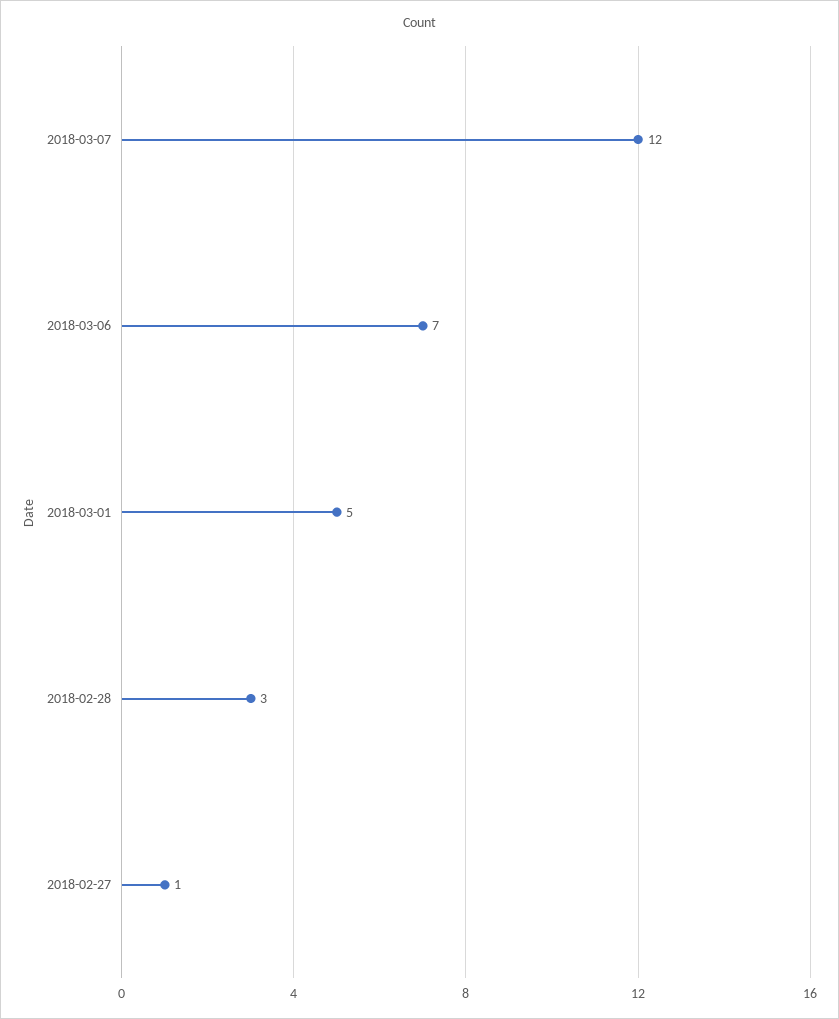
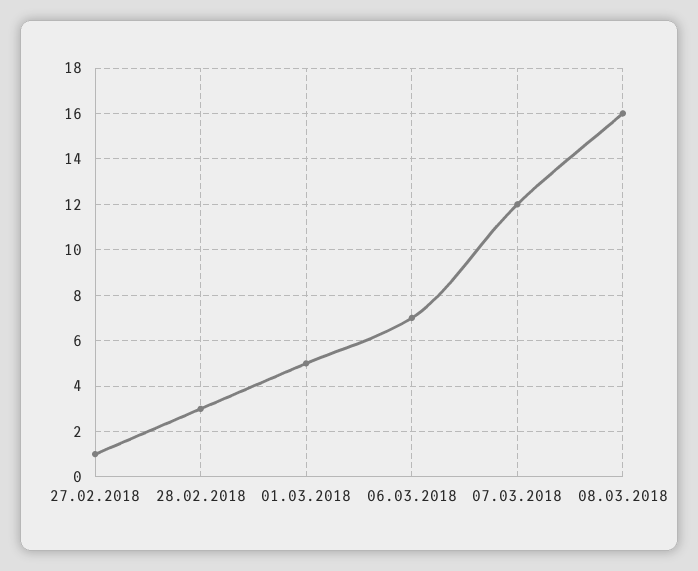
08.03.2018: none -> 16

